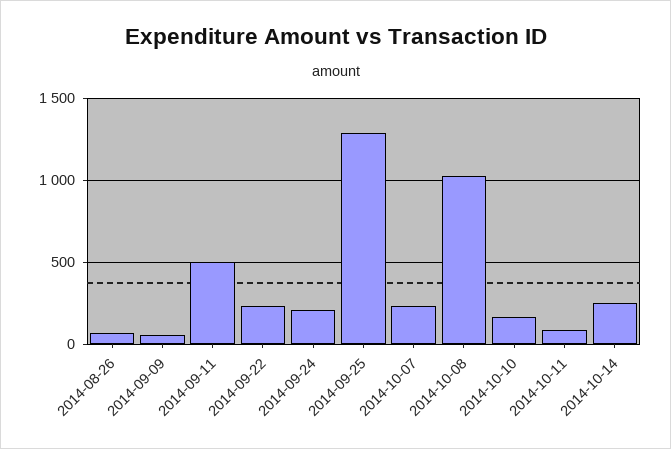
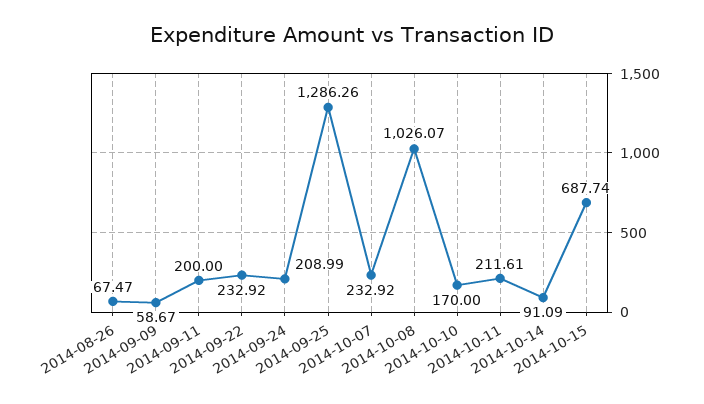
2014-09-11: 500 -> 200
2014-10-11: 100 -> 211.61
2014-10-14: 250 -> 91.09
2014-10-15: none -> 687.74

